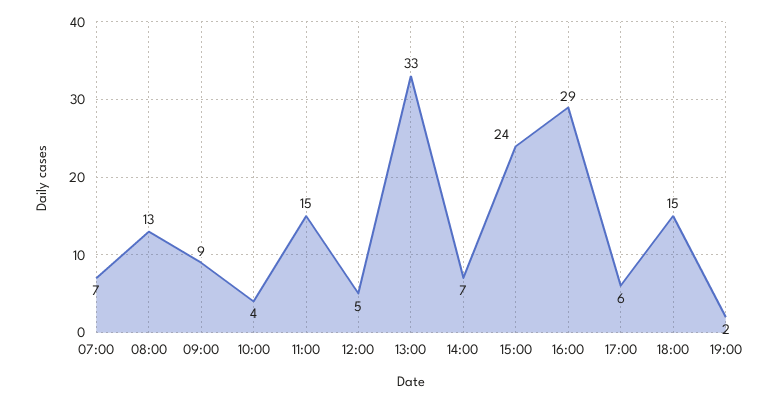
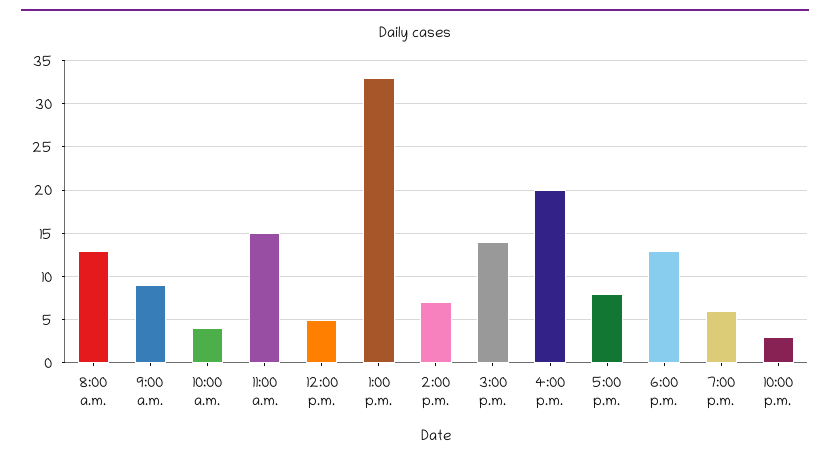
07:00: 7 -> none
15:00: 24 -> 14
16:00: 29 -> 20
17:00: 6 -> 8
18:00: 15 -> 13
19:00: 2 -> 6
10:00 p.m.: none -> 3

